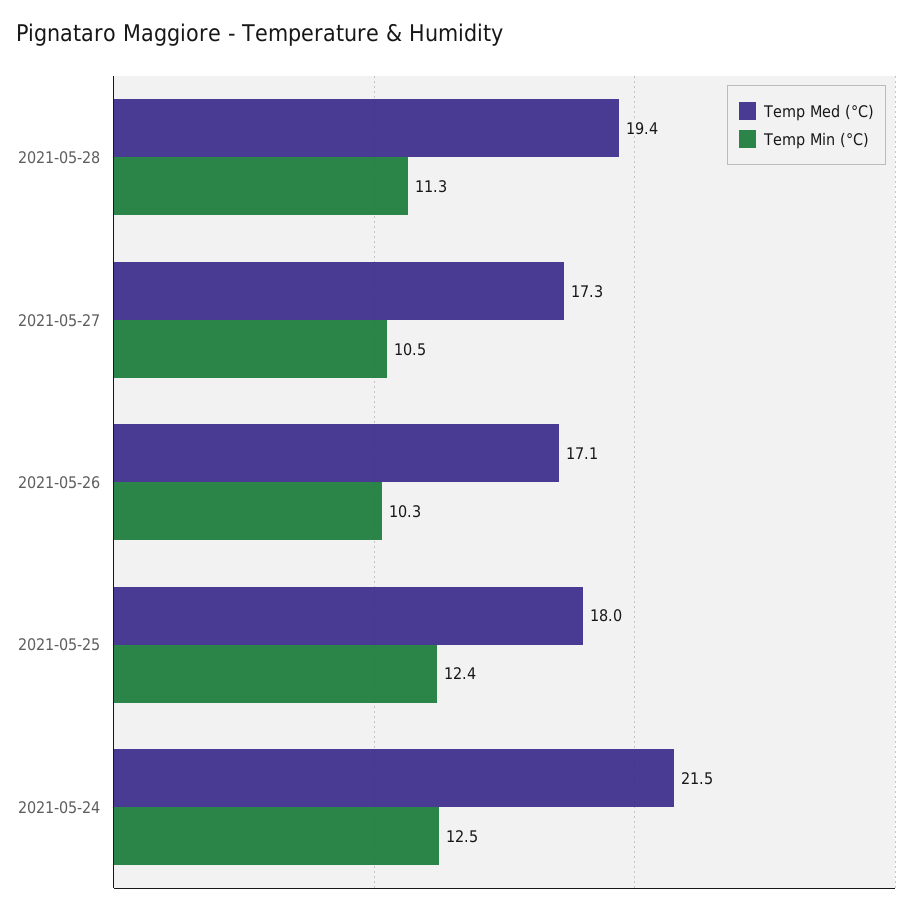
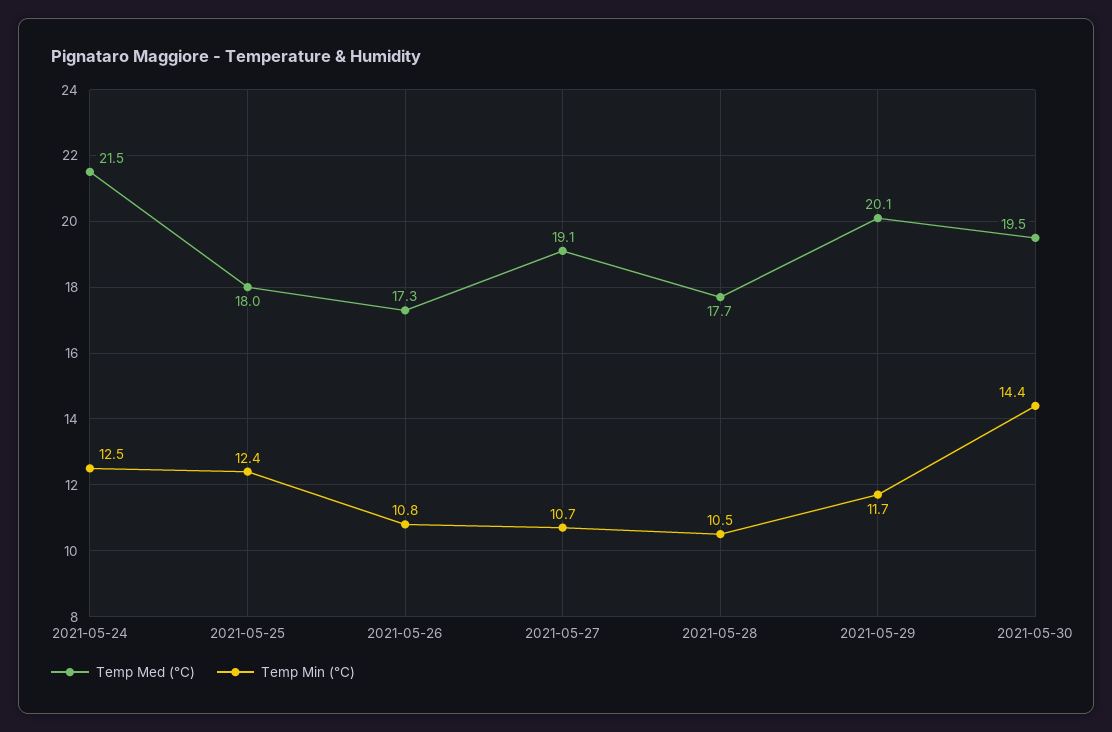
Temp Med (°C), 2021-05-28: 19.4 -> 17.7
Temp Min (°C), 2021-05-28: 11.3 -> 10.5
Temp Med (°C), 2021-05-27: 17.3 -> 19.1
Temp Min (°C), 2021-05-27: 10.5 -> 10.7
Temp Med (°C), 2021-05-26: 17.1 -> 17.3
Temp Min (°C), 2021-05-26: 10.3 -> 10.8
Temp Med (°C), 2021-05-29: none -> 20.1
Temp Min (°C), 2021-05-29: none -> 11.7
Temp Med (°C), 2021-05-30: none -> 19.5
Temp Min (°C), 2021-05-30: none -> 14.4

